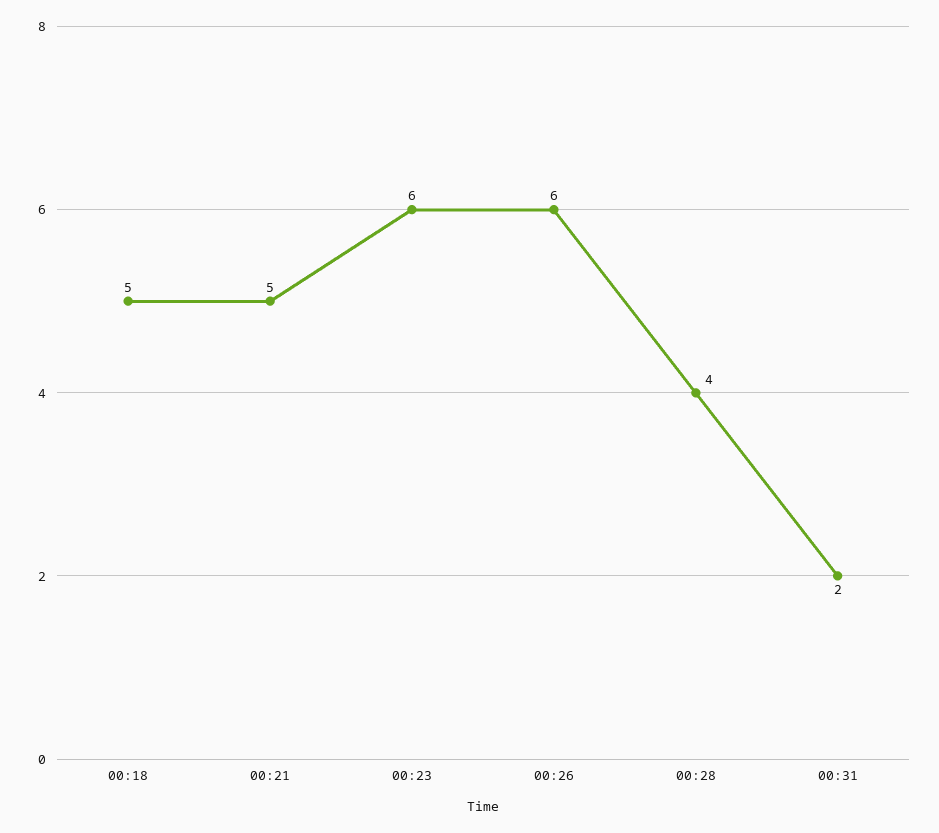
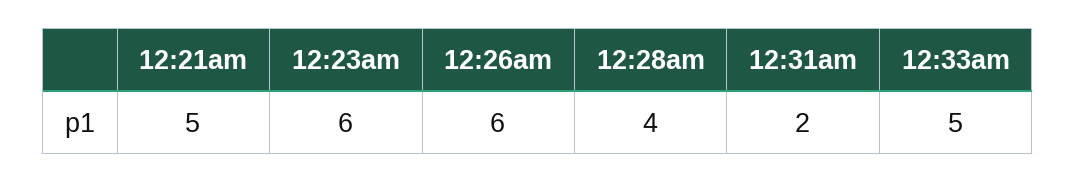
00:18: 5 -> none
12:33am: none -> 5

